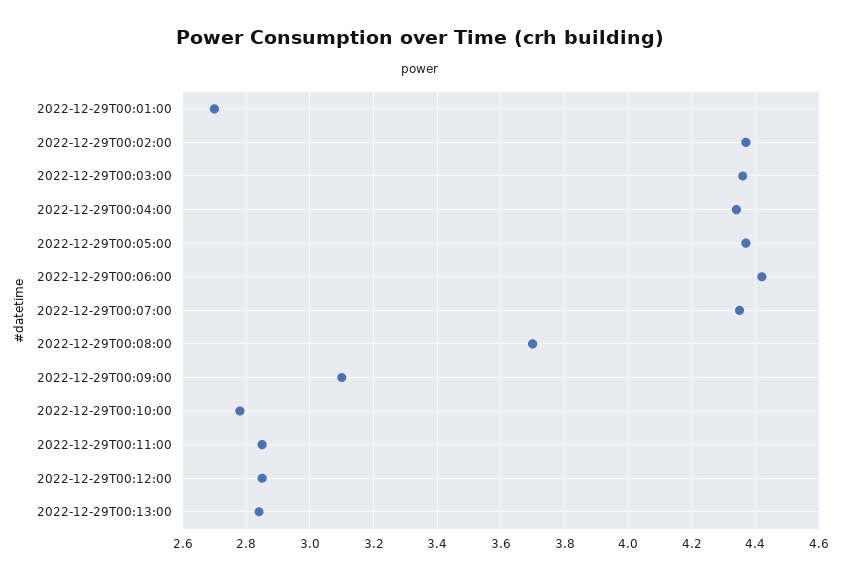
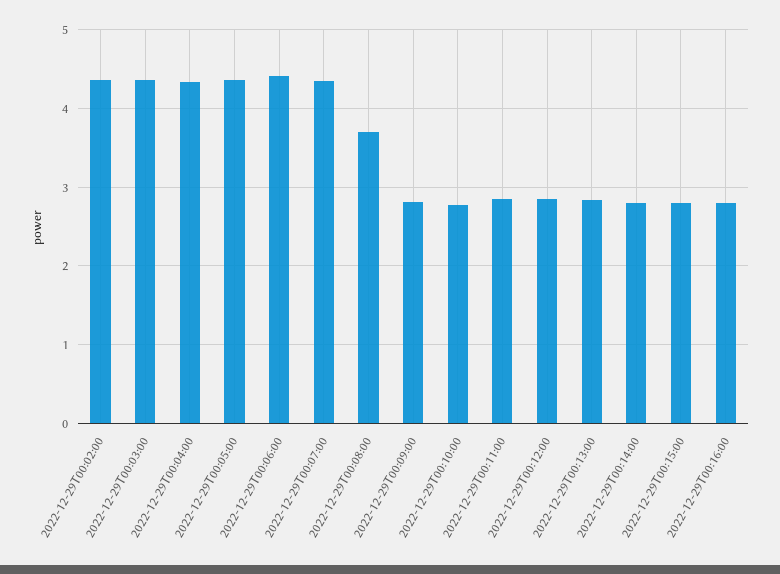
2022-12-29T00:01:00: 2.7 -> none
2022-12-29T00:09:00: 3.1 -> 2.8
2022-12-29T00:14:00: none -> 2.8
2022-12-29T00:15:00: none -> 2.8
2022-12-29T00:16:00: none -> 2.8

